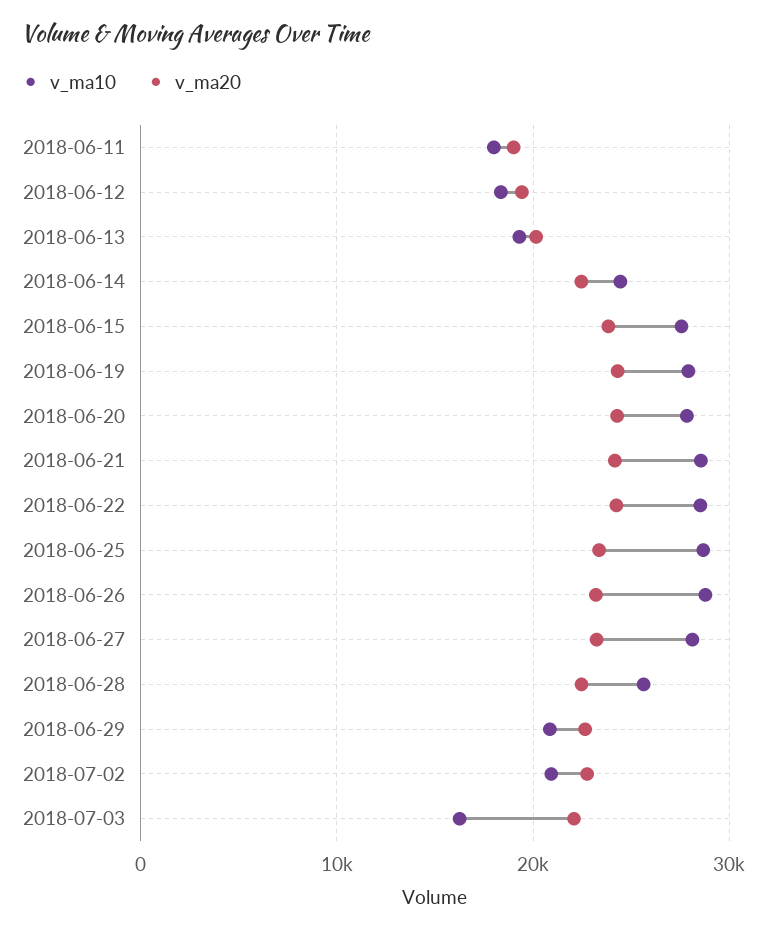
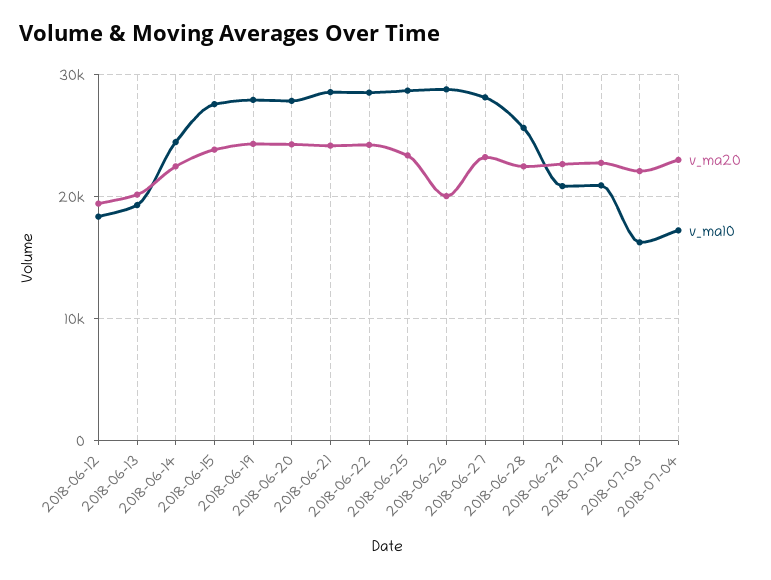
v_ma10, 2018-06-11: 18000 -> none
v_ma20, 2018-06-11: 19000 -> none
v_ma20, 2018-06-26: 23000 -> 20000
v_ma20, 2018-07-04: none -> 23000
v_ma10, 2018-07-04: none -> 17000

